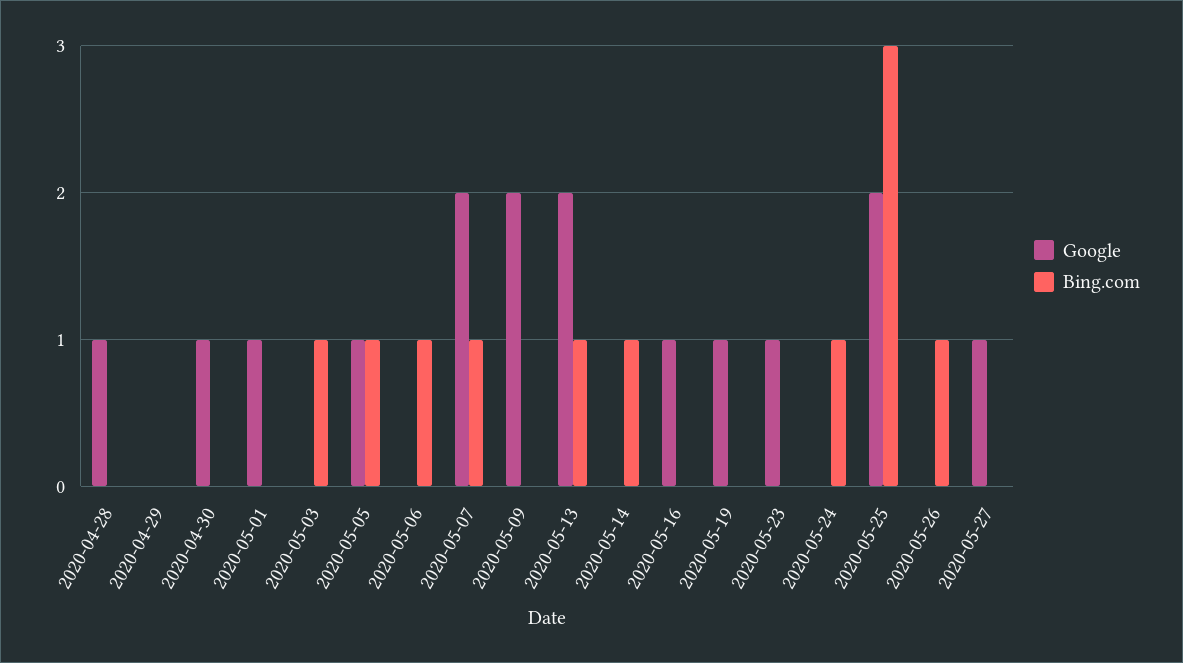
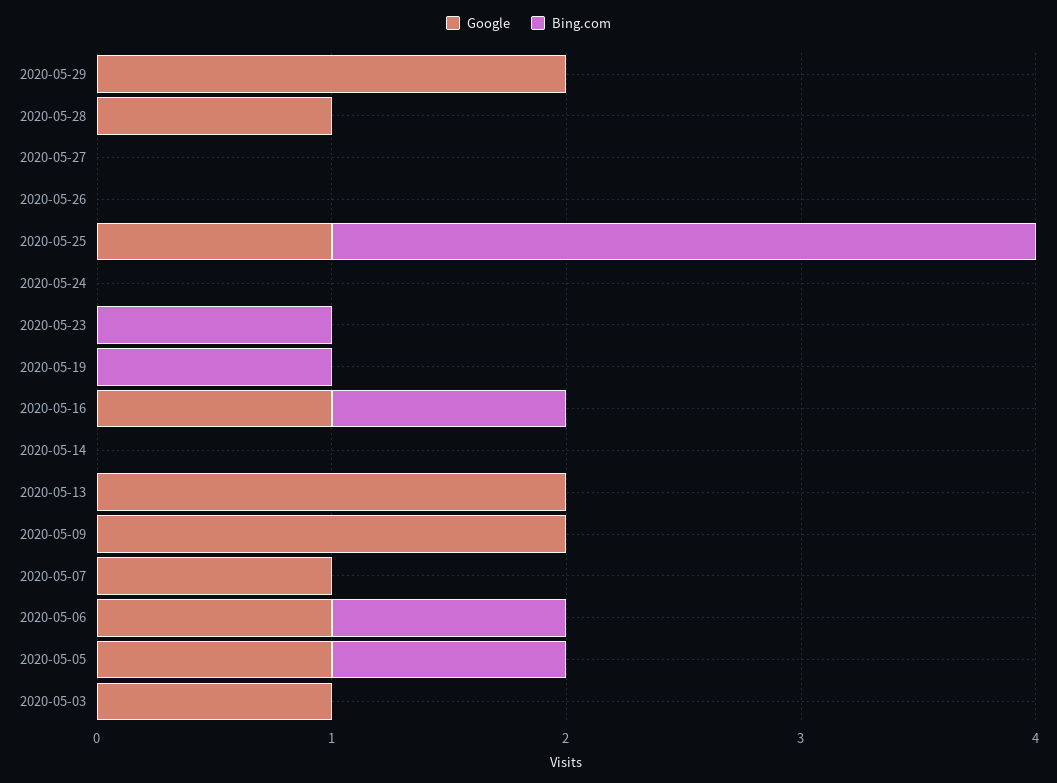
Google, 2020-04-28: 1 -> none
Bing.com, 2020-04-28: 0 -> none
Google, 2020-04-29: 0 -> none
Bing.com, 2020-04-29: 0 -> none
Google, 2020-04-30: 1 -> none
Bing.com, 2020-04-30: 0 -> none
Google, 2020-05-01: 1 -> none
Bing.com, 2020-05-01: 0 -> none
Google, 2020-05-03: 0 -> 1
Bing.com, 2020-05-03: 1 -> 0
Google, 2020-05-06: 0 -> 1
Google, 2020-05-07: 2 -> 1
Bing.com, 2020-05-07: 1 -> 0
Bing.com, 2020-05-13: 1 -> 0
Bing.com, 2020-05-14: 1 -> 0
Bing.com, 2020-05-16: 0 -> 1
Google, 2020-05-19: 1 -> 0
Bing.com, 2020-05-19: 0 -> 1
Google, 2020-05-23: 1 -> 0
Bing.com, 2020-05-23: 0 -> 1
Bing.com, 2020-05-24: 1 -> 0
Google, 2020-05-25: 2 -> 1
Bing.com, 2020-05-26: 1 -> 0
Google, 2020-05-27: 1 -> 0
Google, 2020-05-29: none -> 2
Bing.com, 2020-05-29: none -> 0
Google, 2020-05-28: none -> 1
Bing.com, 2020-05-28: none -> 0

